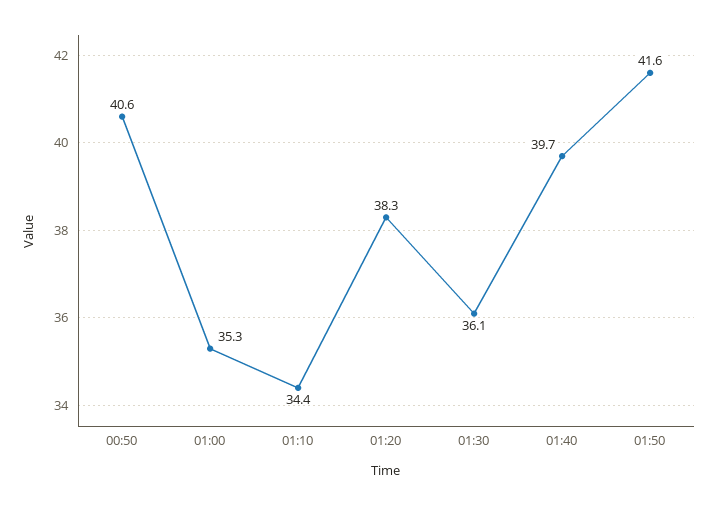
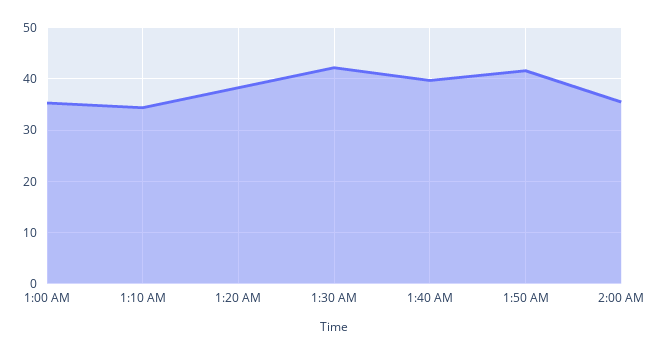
00:50: 40.6 -> none
01:30: 36.1 -> 42
2:00 AM: none -> 36

